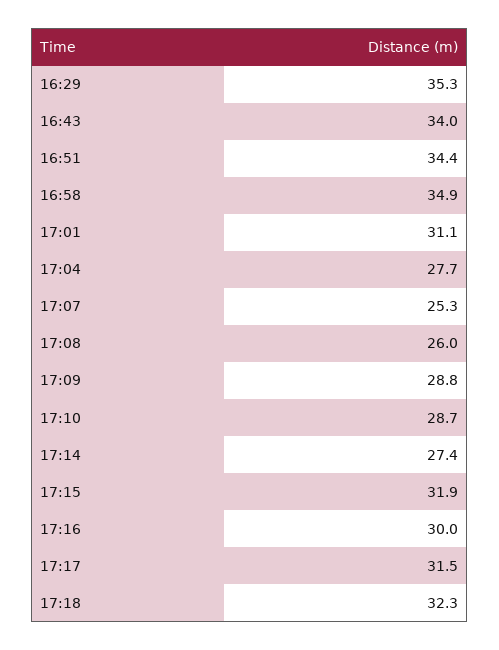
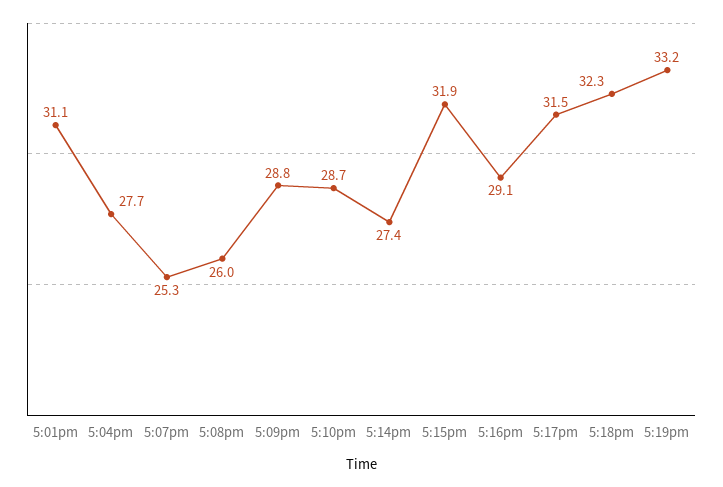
16:29: 35.3 -> none
16:43: 34 -> none
16:51: 34.4 -> none
16:58: 34.9 -> none
17:16: 30 -> 29.1
5:19pm: none -> 33.2

